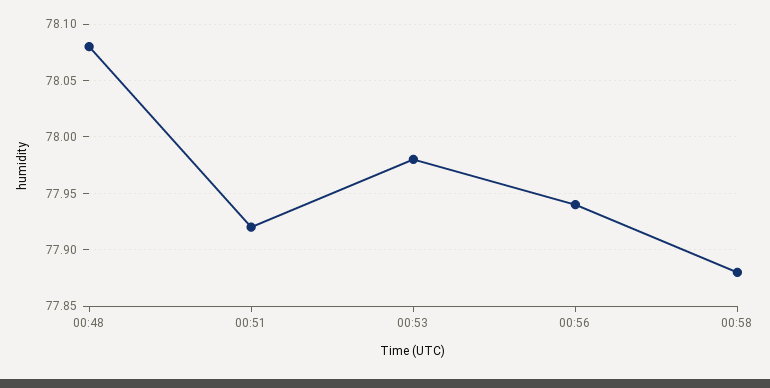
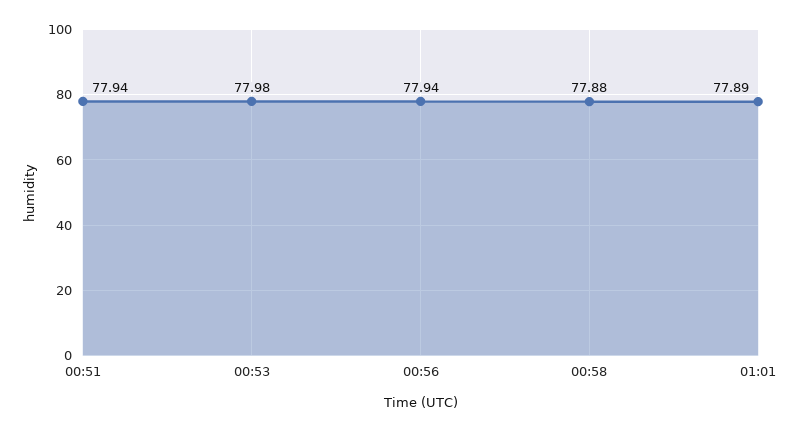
00:48: 78.08 -> none
00:51: 77.92 -> 77.94
01:01: none -> 77.89

